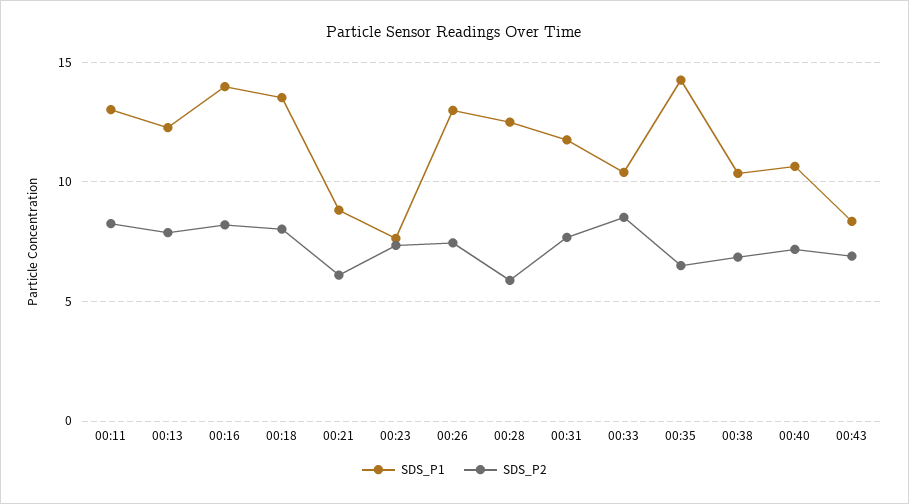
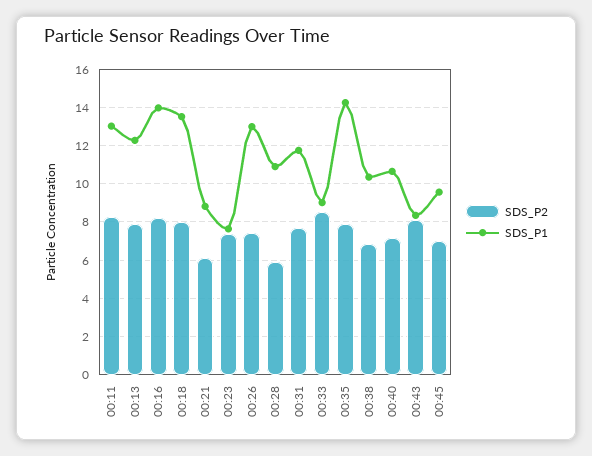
SDS_P1, 00:28: 12.5 -> 11
SDS_P1, 00:33: 10.5 -> 9
SDS_P2, 00:35: 6.5 -> 8
SDS_P2, 00:43: 7 -> 8
SDS_P2, 00:45: none -> 7
SDS_P1, 00:45: none -> 9.5

